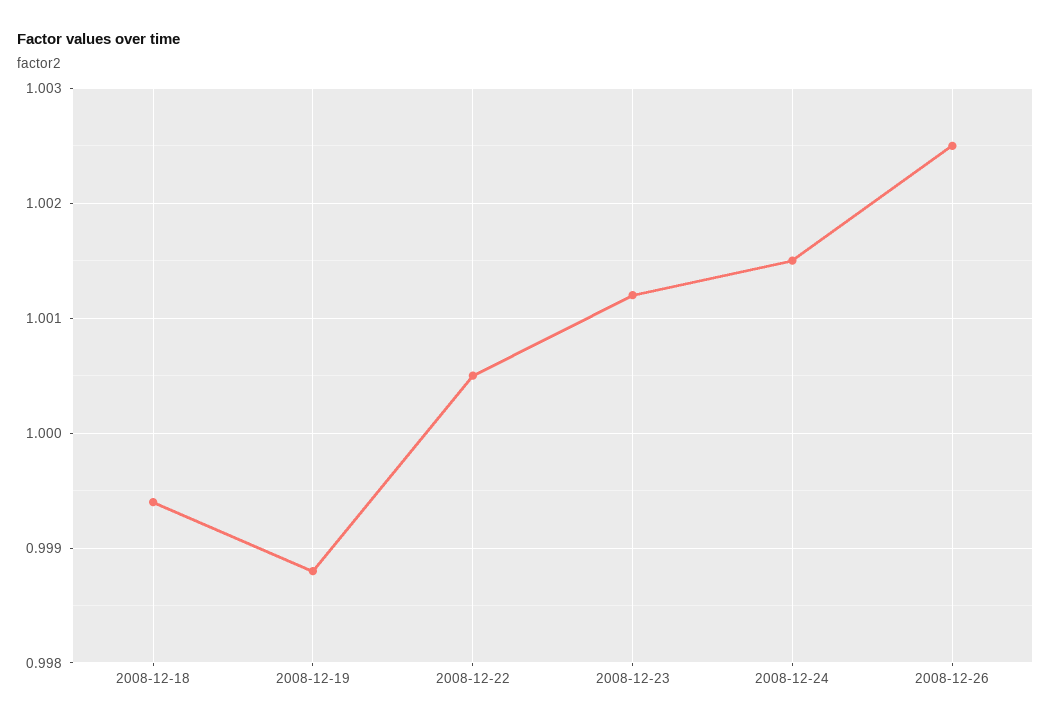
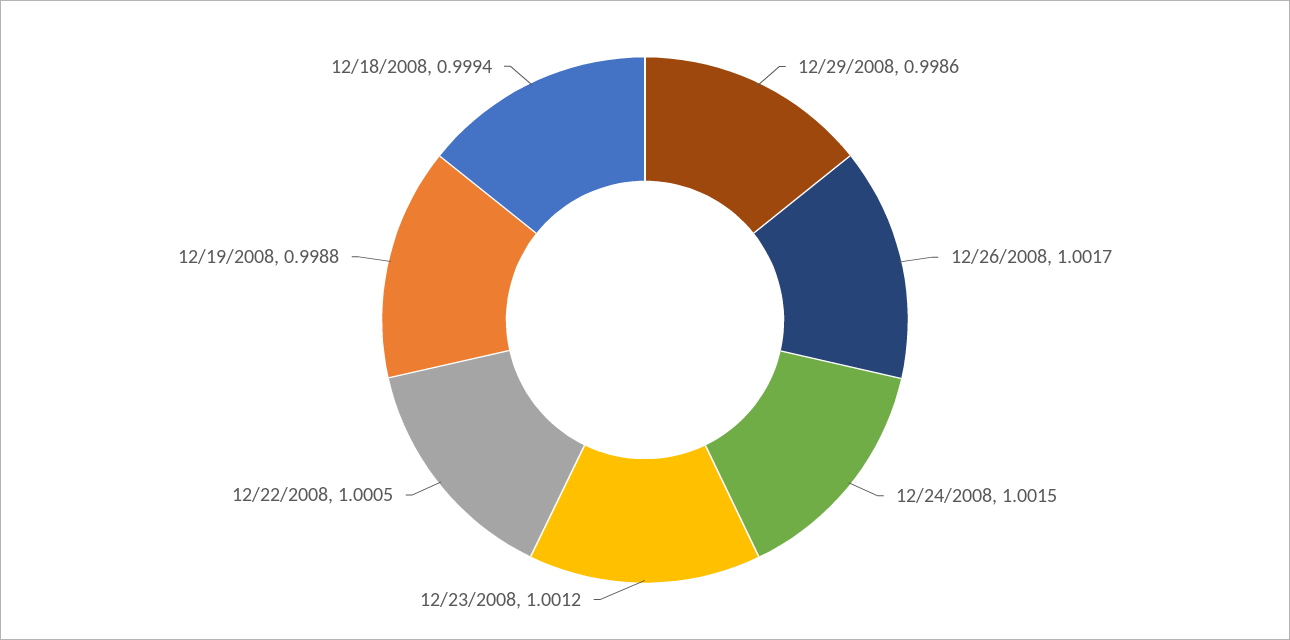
2008-12-26: 1.0025 -> 1.0017
12/29/2008: none -> 0.9986

